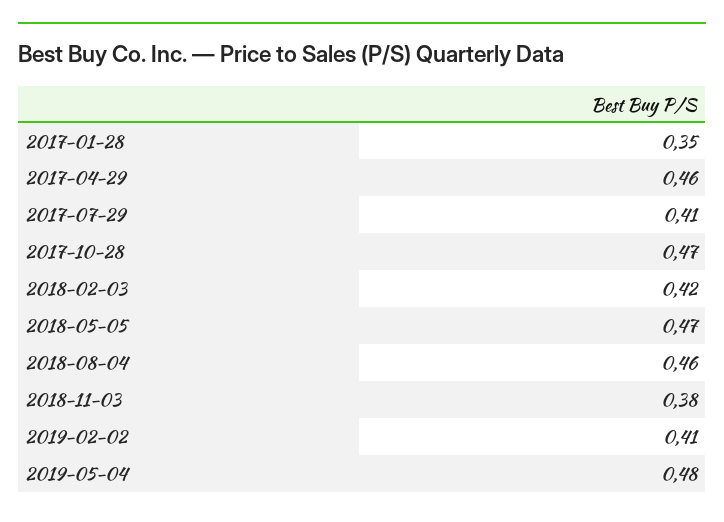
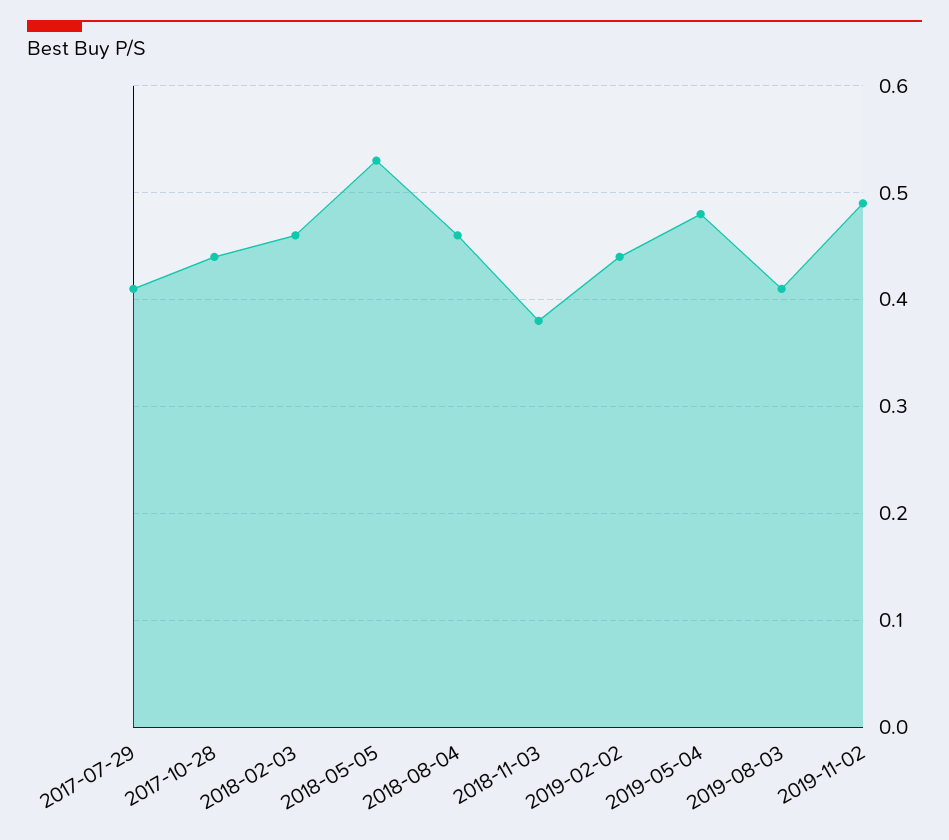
2017-01-28: 0.35 -> none
2017-04-29: 0.46 -> none
2017-10-28: 0.47 -> 0.44
2018-02-03: 0.42 -> 0.46
2018-05-05: 0.47 -> 0.53
2019-02-02: 0.41 -> 0.44
2019-08-03: none -> 0.41
2019-11-02: none -> 0.49

